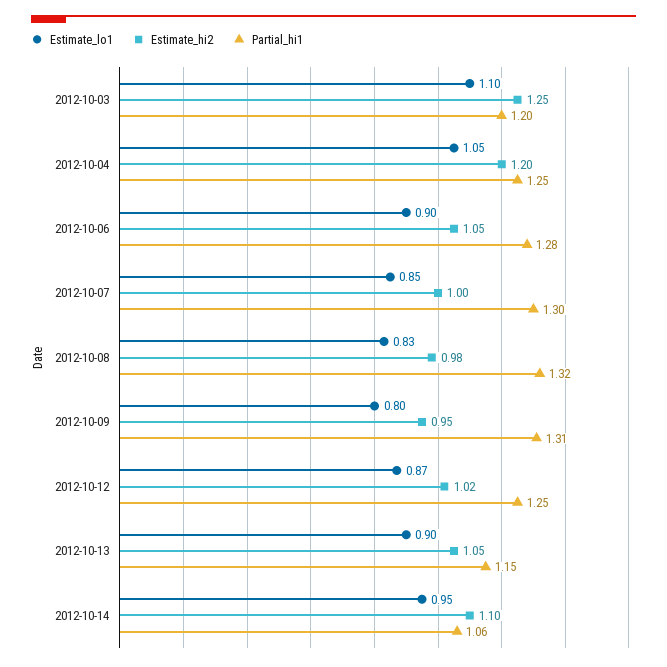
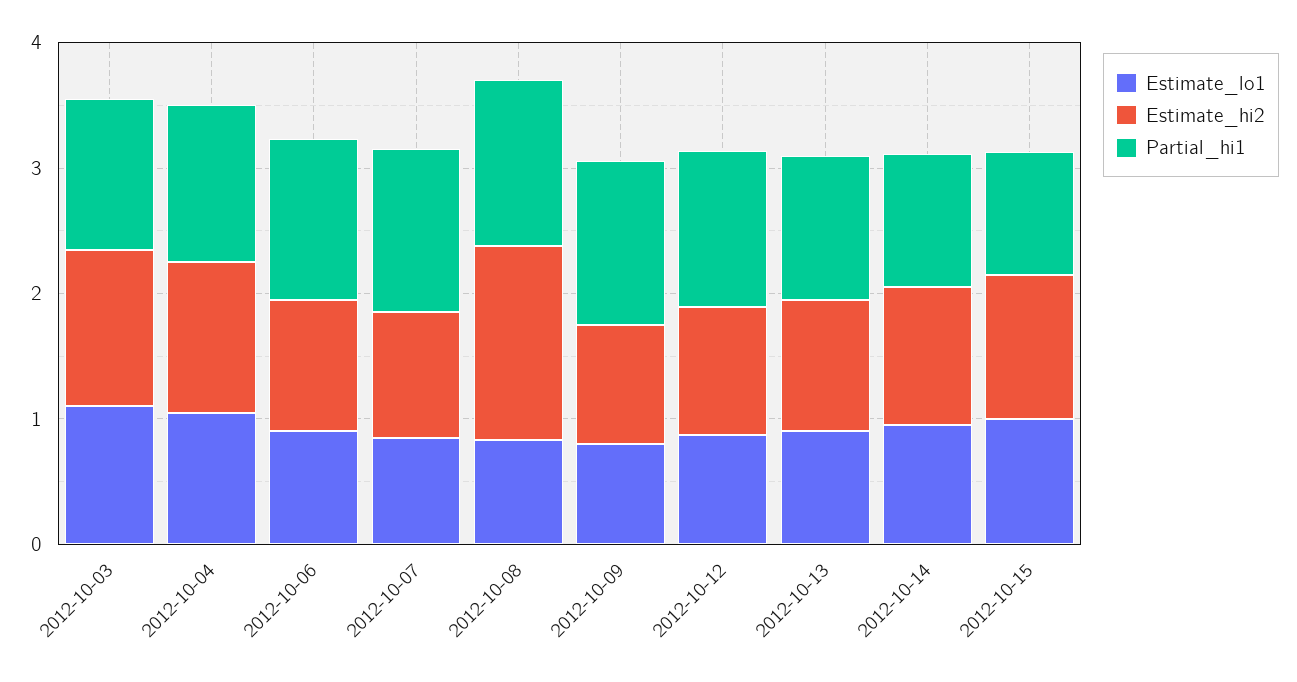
Estimate_hi2, 2012-10-08: 0.98 -> 1.6
Estimate_lo1, 2012-10-15: none -> 1
Estimate_hi2, 2012-10-15: none -> 1.2
Partial_hi1, 2012-10-15: none -> 1

